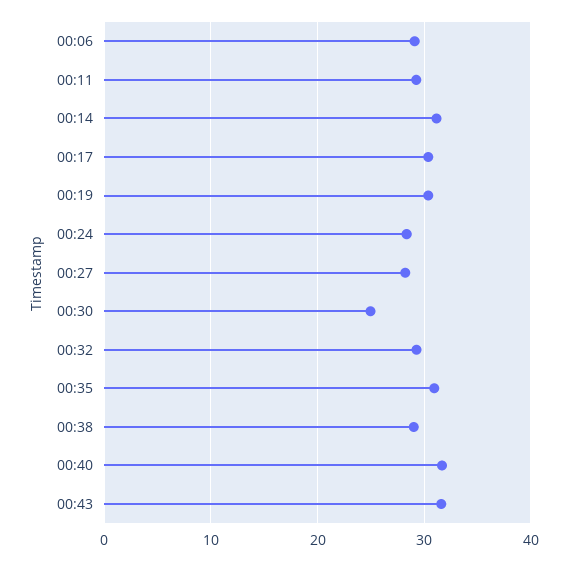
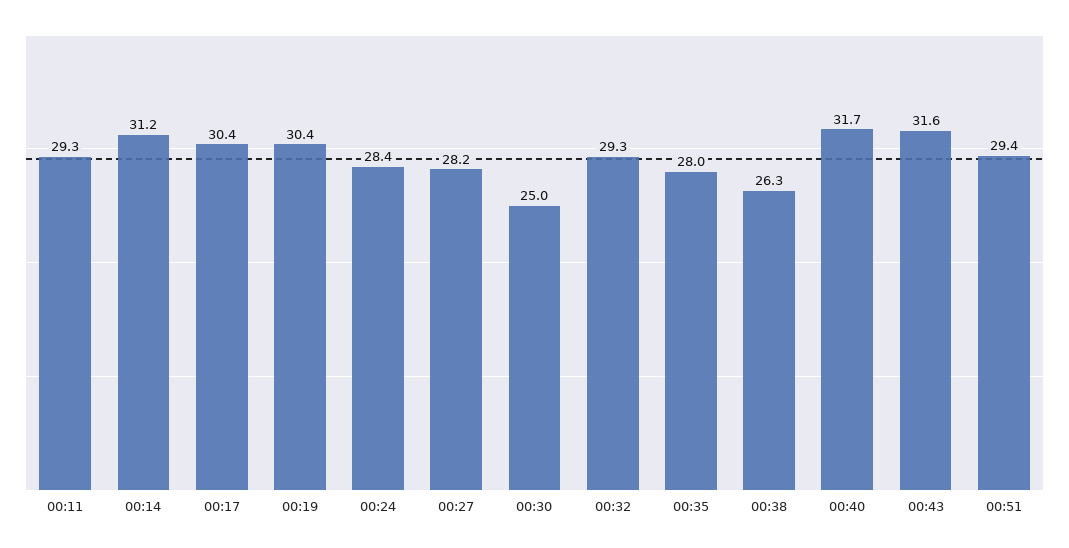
00:06: 29 -> none
00:35: 31 -> 28
00:38: 29 -> 26.3
00:51: none -> 29.4

